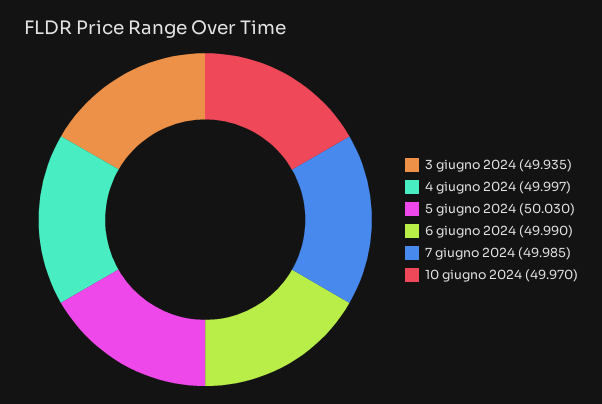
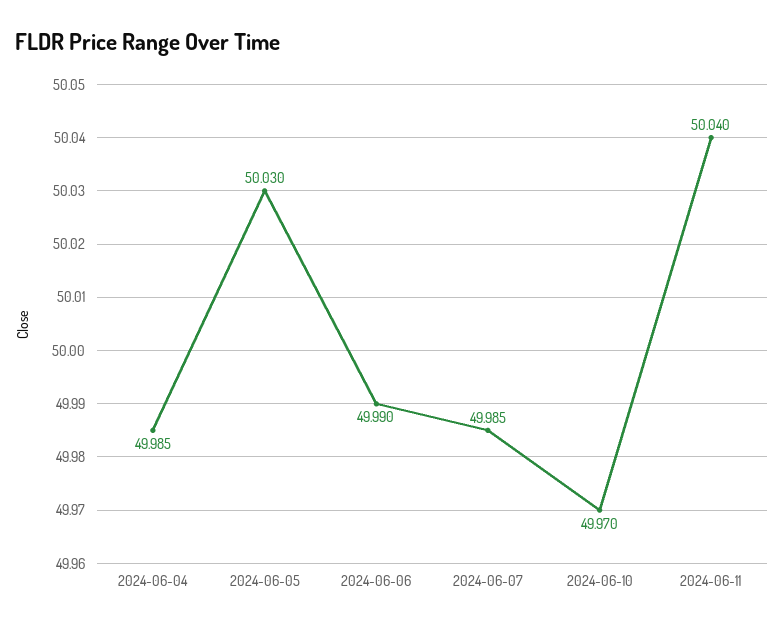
3 giugno 2024: 49.935 -> none
4 giugno 2024: 49.997 -> 49.985
2024-06-11: none -> 50.04

